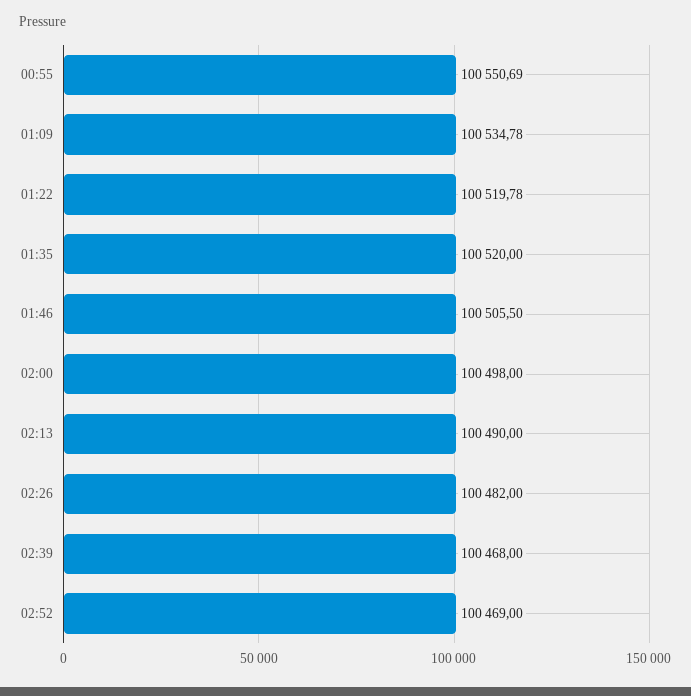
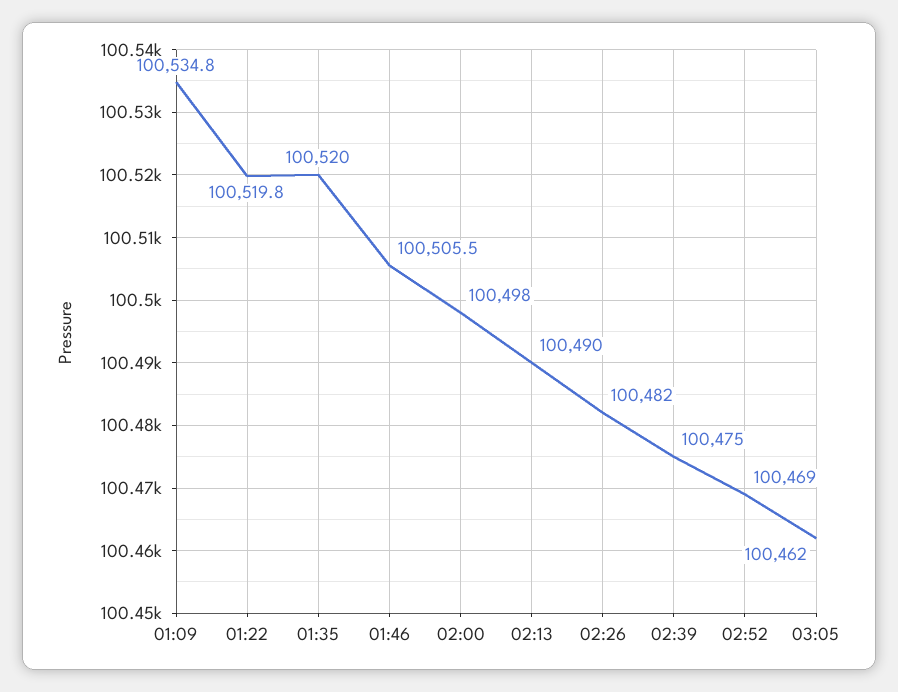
00:55: 100550.69 -> none
02:39: 100468 -> 100475
03:05: none -> 100462

